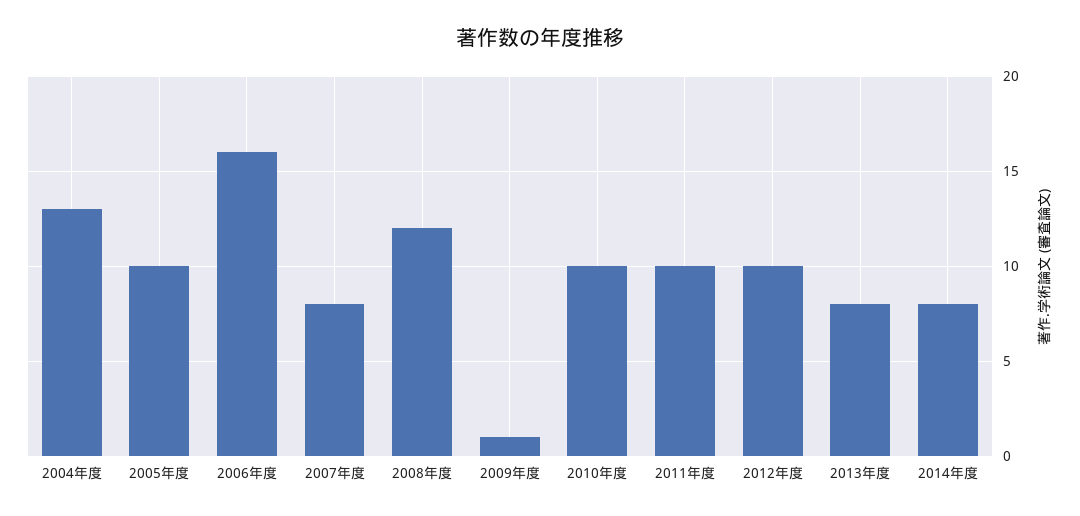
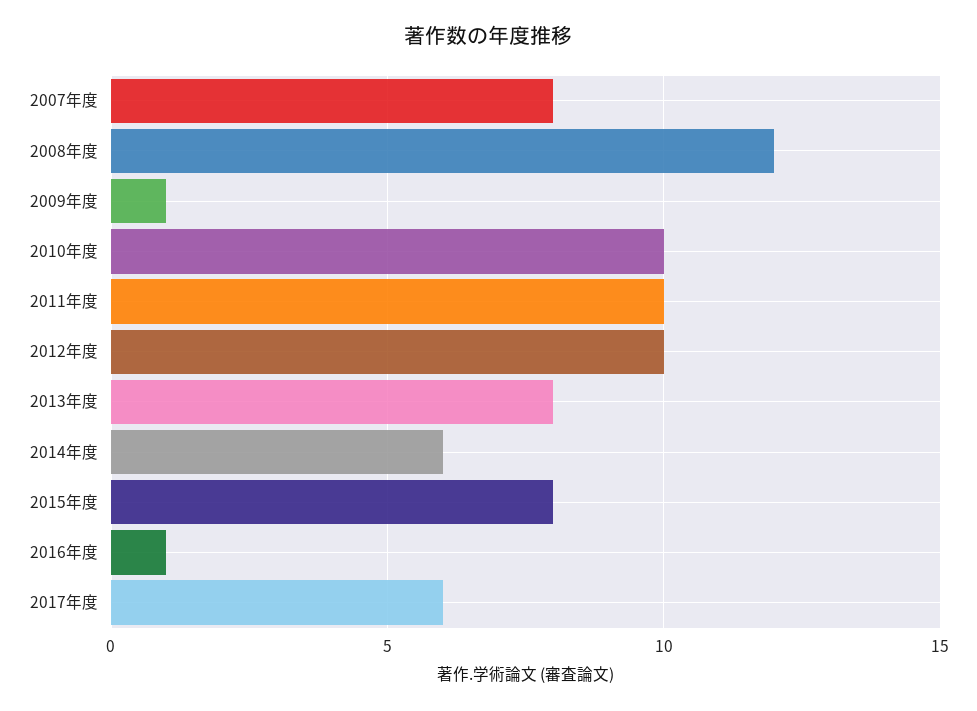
2004年度: 13 -> none
2005年度: 10 -> none
2006年度: 16 -> none
2014年度: 8 -> 6
2015年度: none -> 8
2016年度: none -> 1
2017年度: none -> 6

